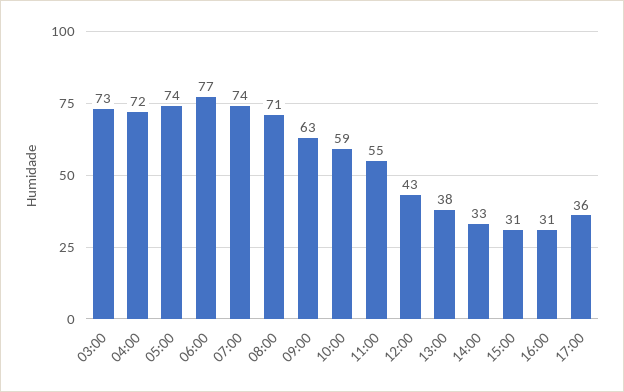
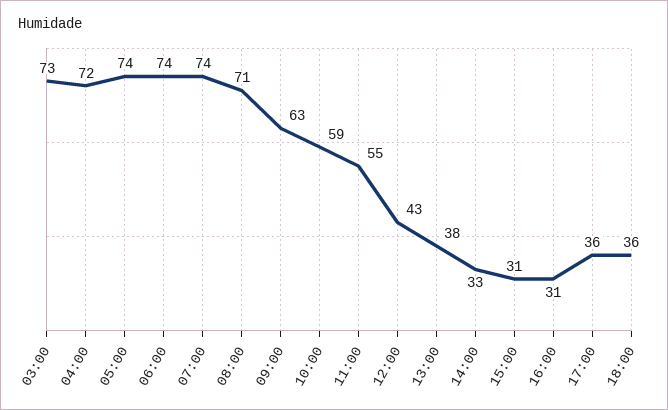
06:00: 77 -> 74
18:00: none -> 36

